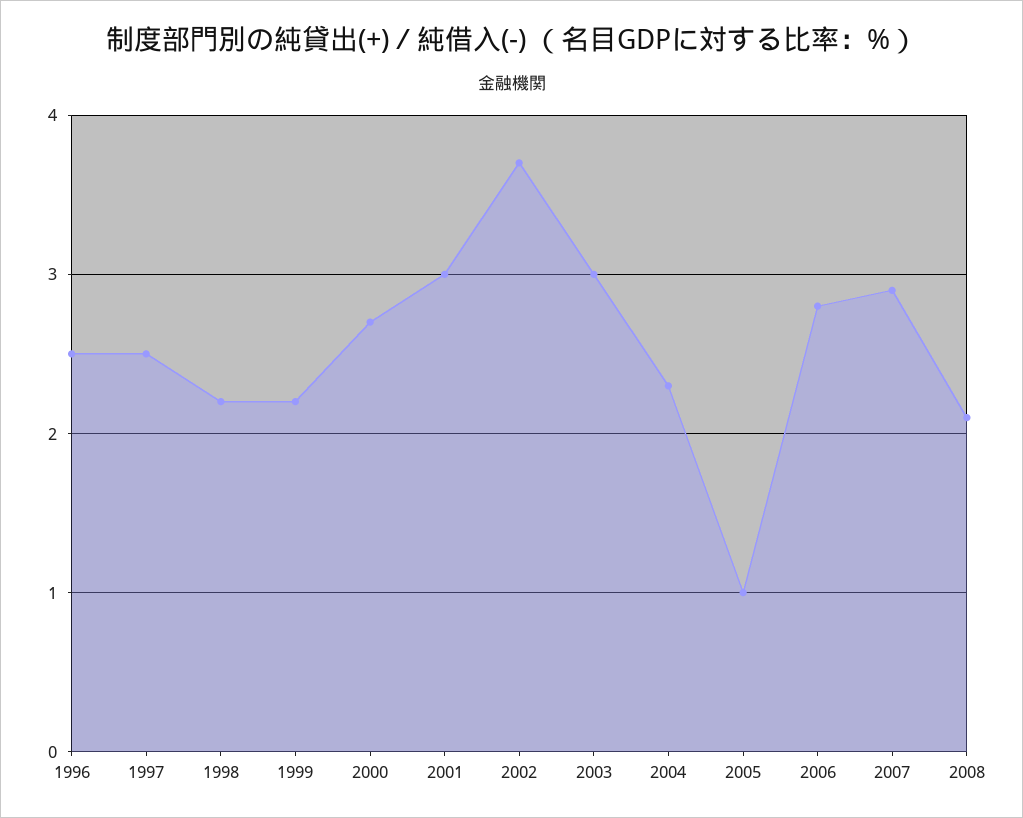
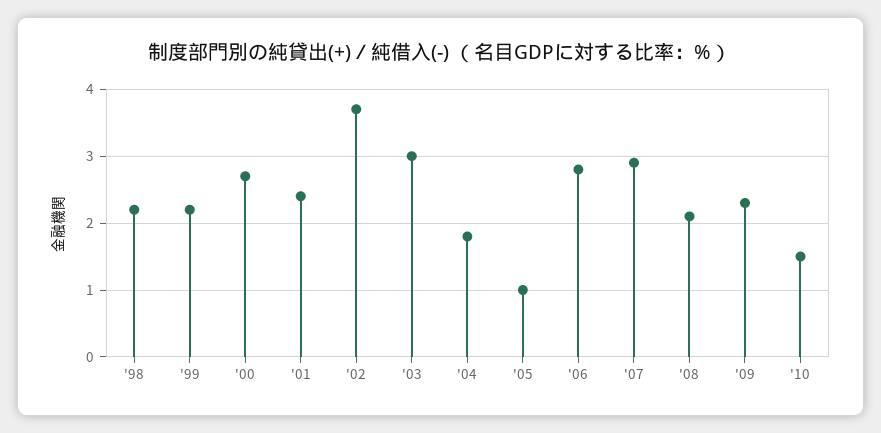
1996: 2.5 -> none
1997: 2.5 -> none
2001: 3 -> 2.4
2004: 2.3 -> 1.8
'09: none -> 2.3
'10: none -> 1.5

